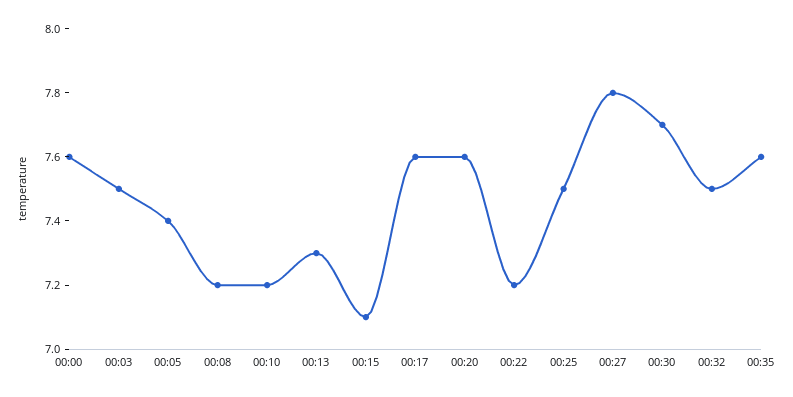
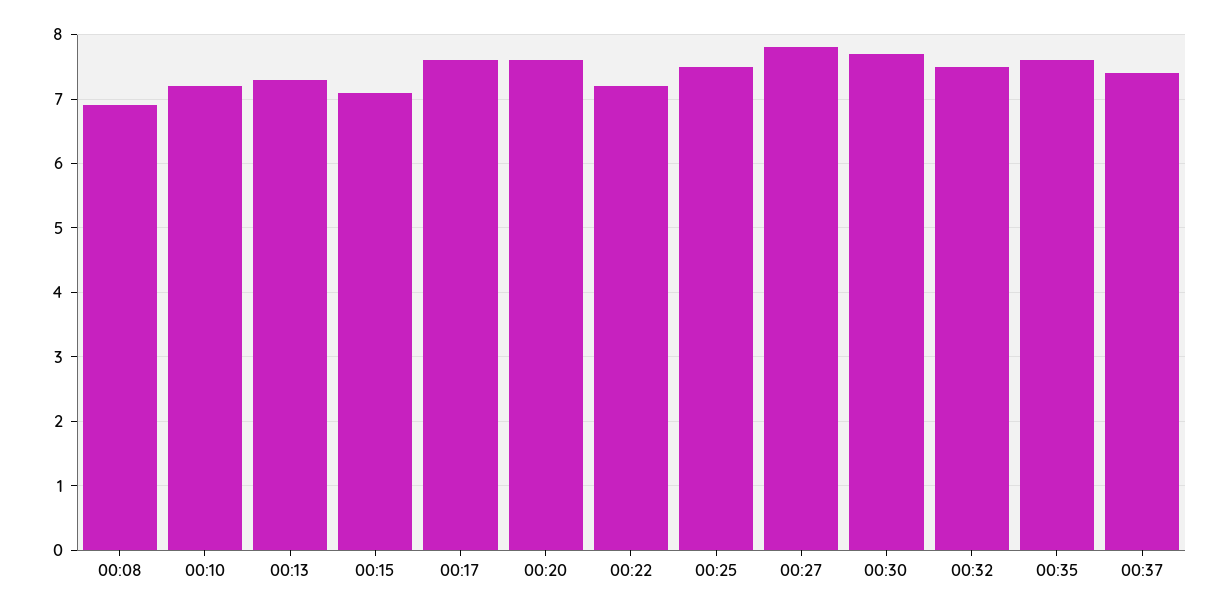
00:00: 7.6 -> none
00:03: 7.5 -> none
00:05: 7.4 -> none
00:08: 7.2 -> 6.9
00:37: none -> 7.4

